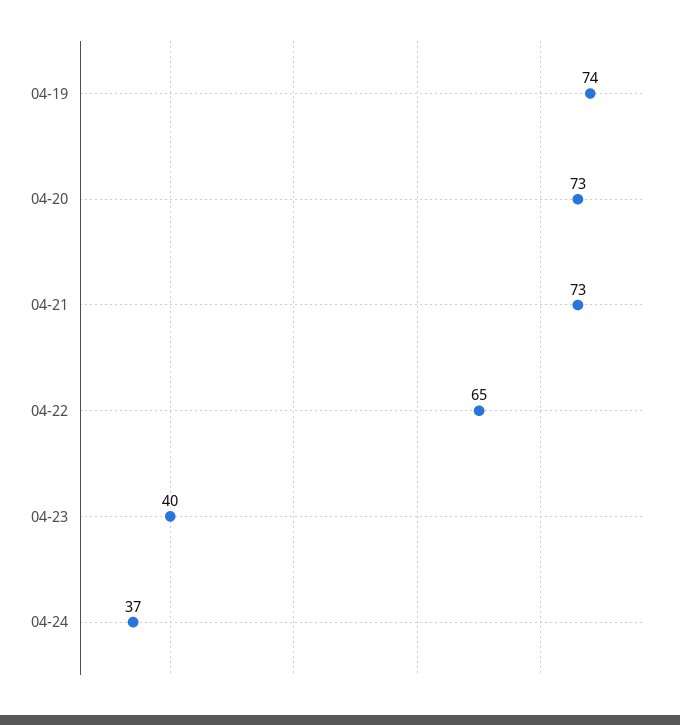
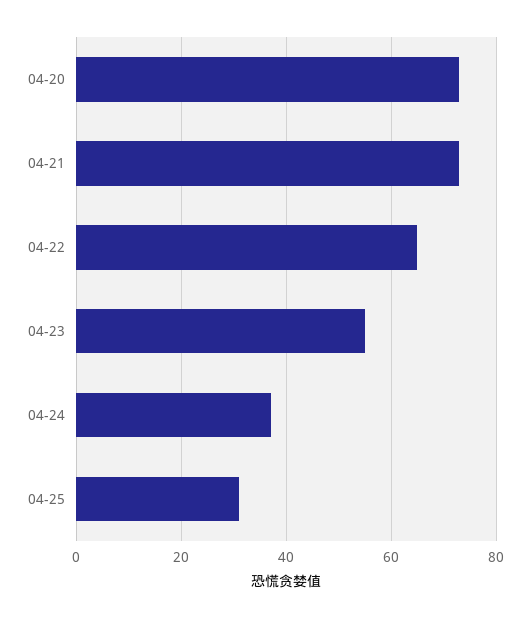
04-19: 74 -> none
04-23: 40 -> 55
04-25: none -> 30

